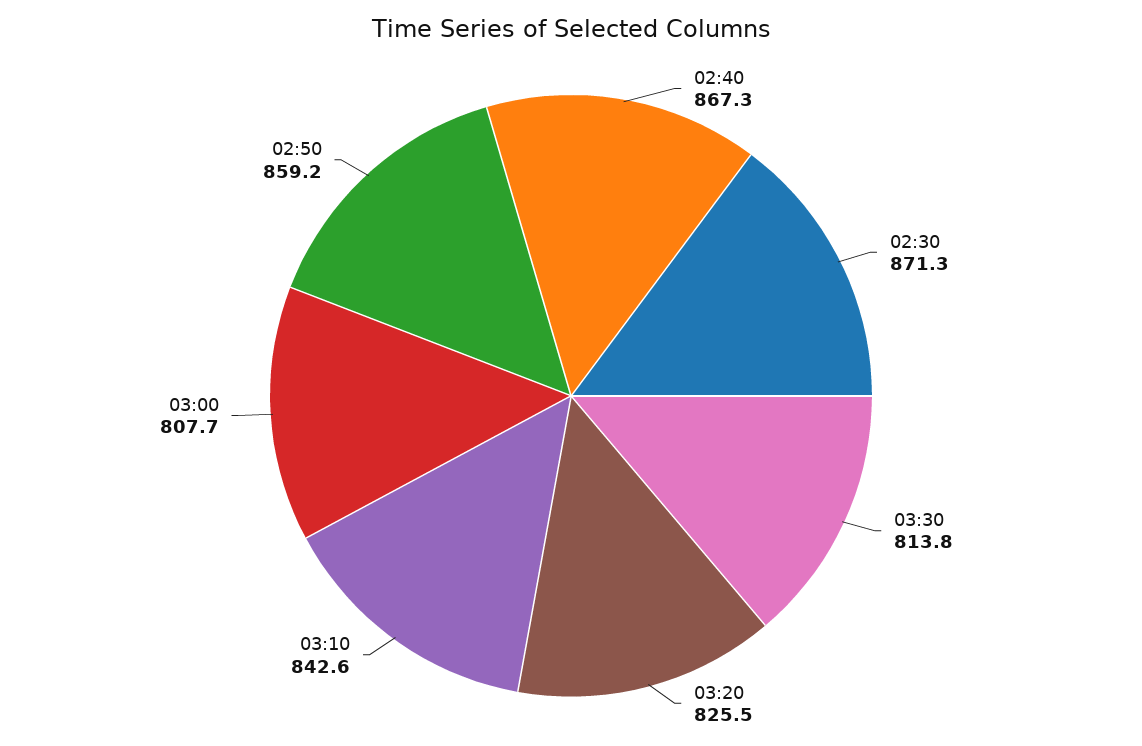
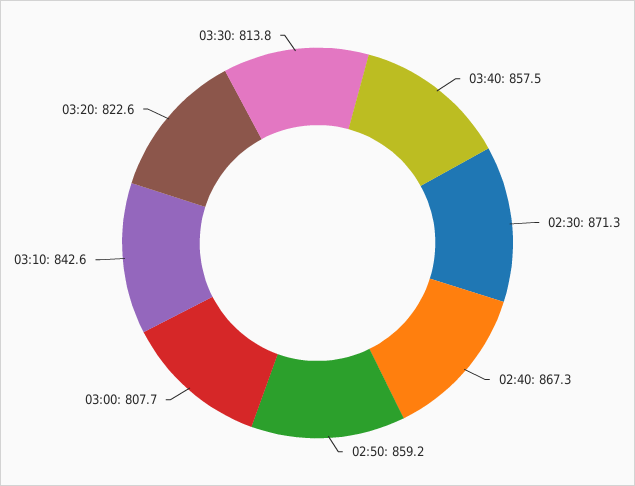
03:20: 825.5 -> 822.6
03:40: none -> 857.5

